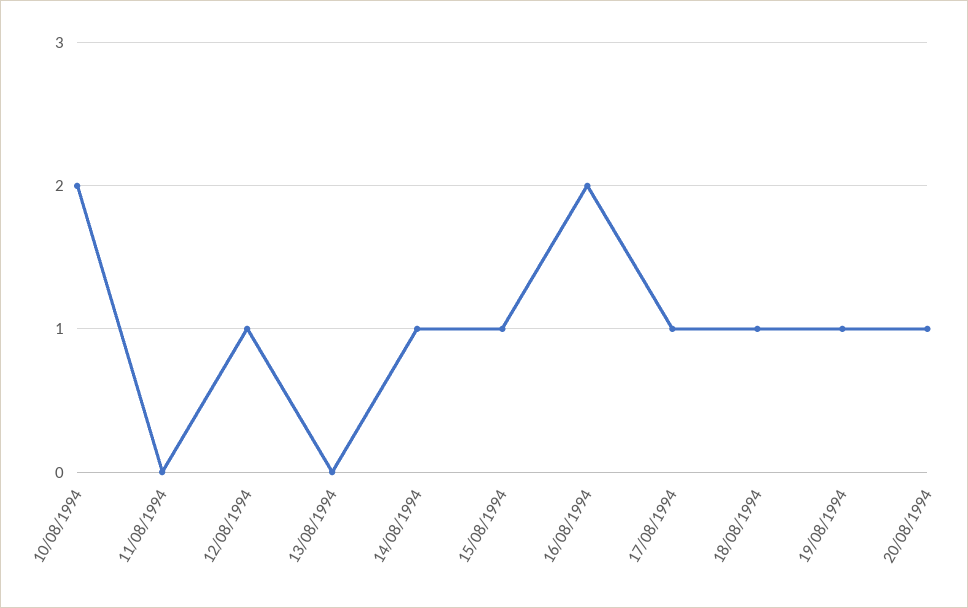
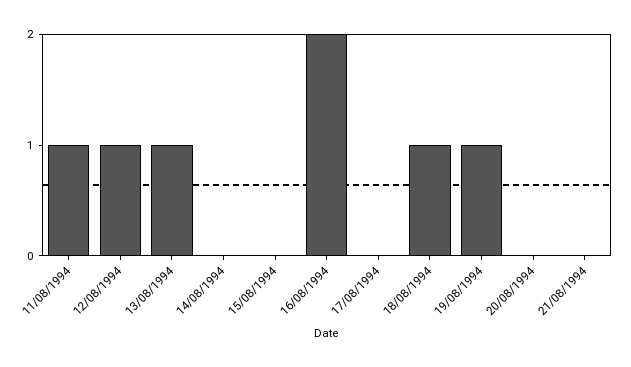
10/08/1994: 2 -> none
11/08/1994: 0 -> 1
13/08/1994: 0 -> 1
14/08/1994: 1 -> 0
15/08/1994: 1 -> 0
17/08/1994: 1 -> 0
20/08/1994: 1 -> 0
21/08/1994: none -> 0

